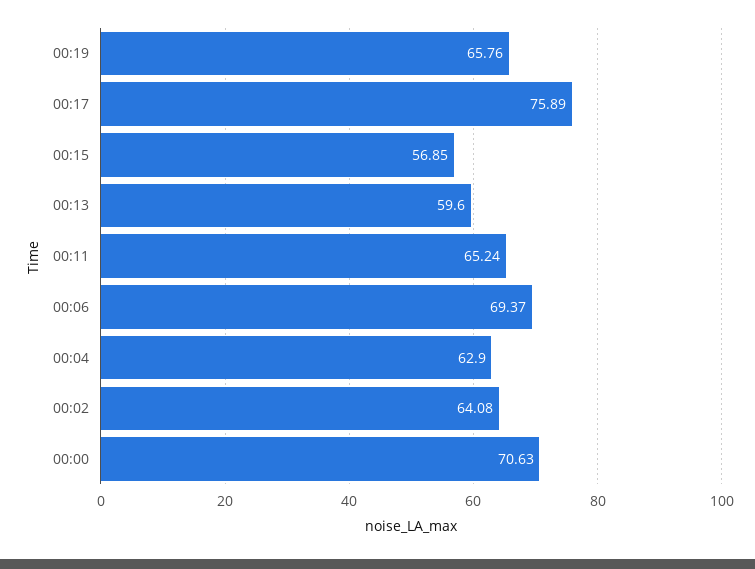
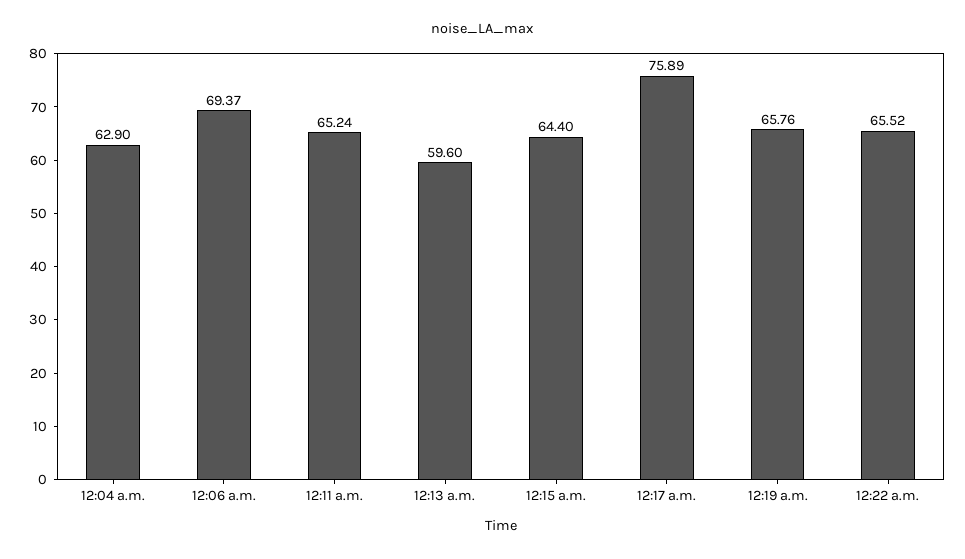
00:15: 56.85 -> 64.4
00:02: 64.08 -> none
00:00: 70.63 -> none
12:22 a.m.: none -> 65.52

